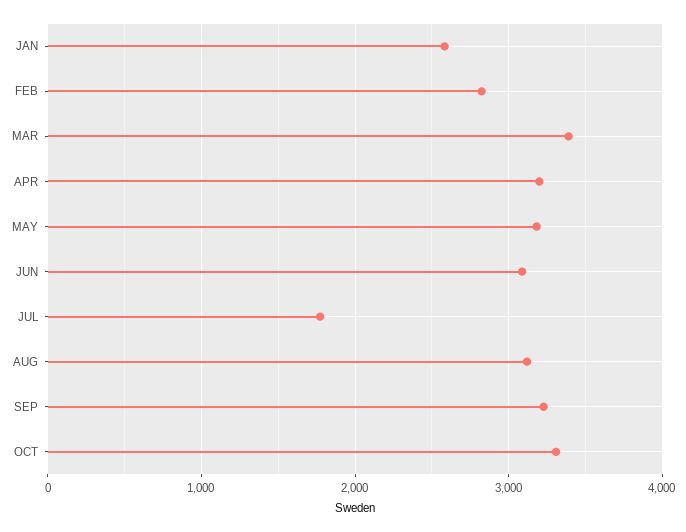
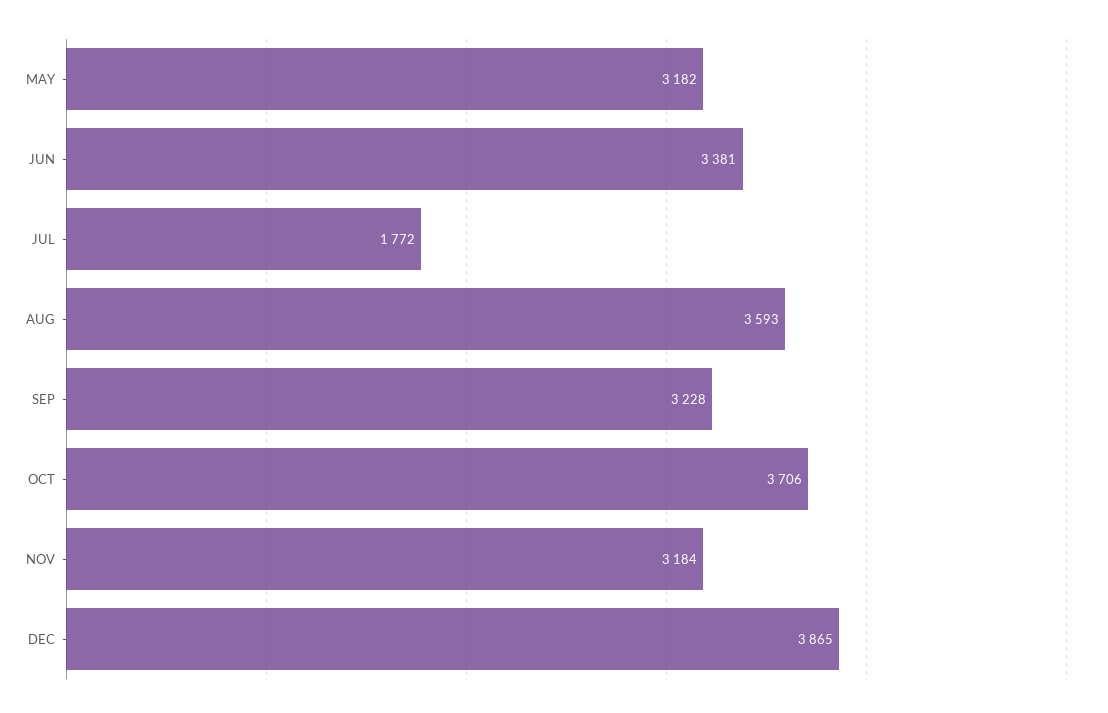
JAN: 2600 -> none
FEB: 2800 -> none
MAR: 3400 -> none
APR: 3200 -> none
JUN: 3100 -> 3381
AUG: 3100 -> 3593
OCT: 3300 -> 3706
NOV: none -> 3184
DEC: none -> 3865

